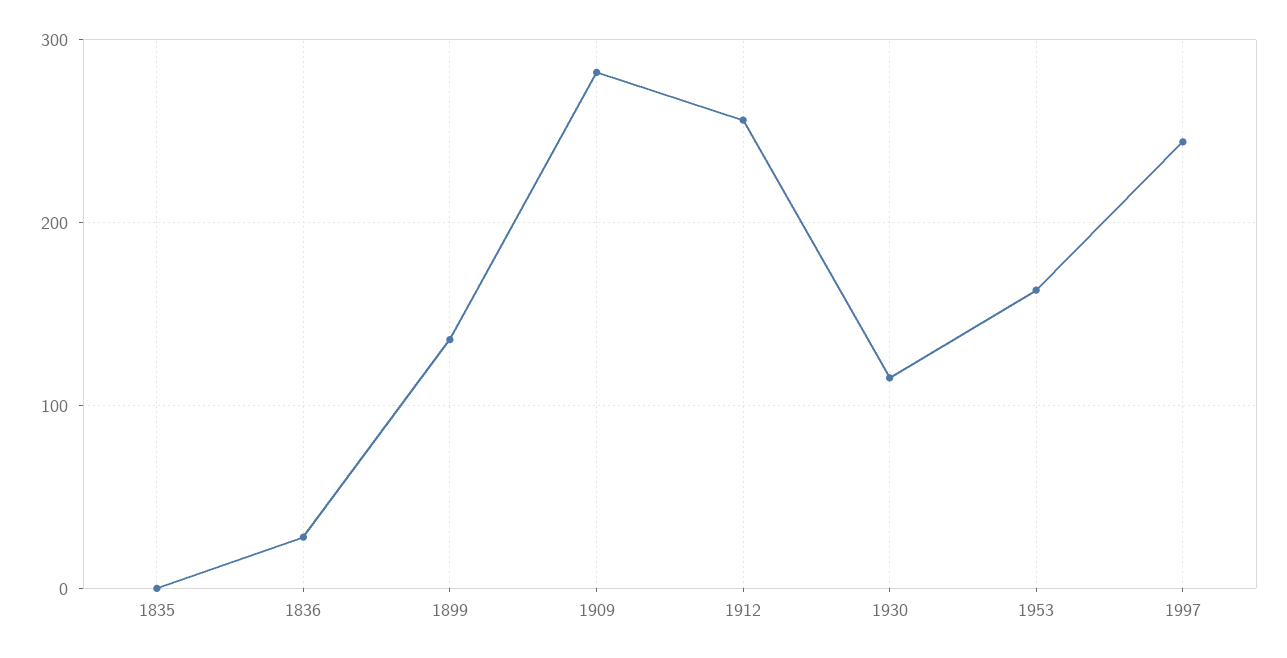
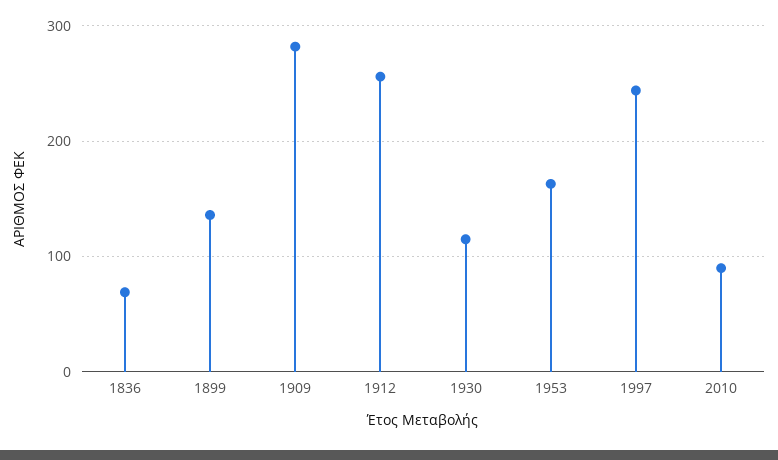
1835: 0 -> none
1836: 30 -> 70
2010: none -> 90

